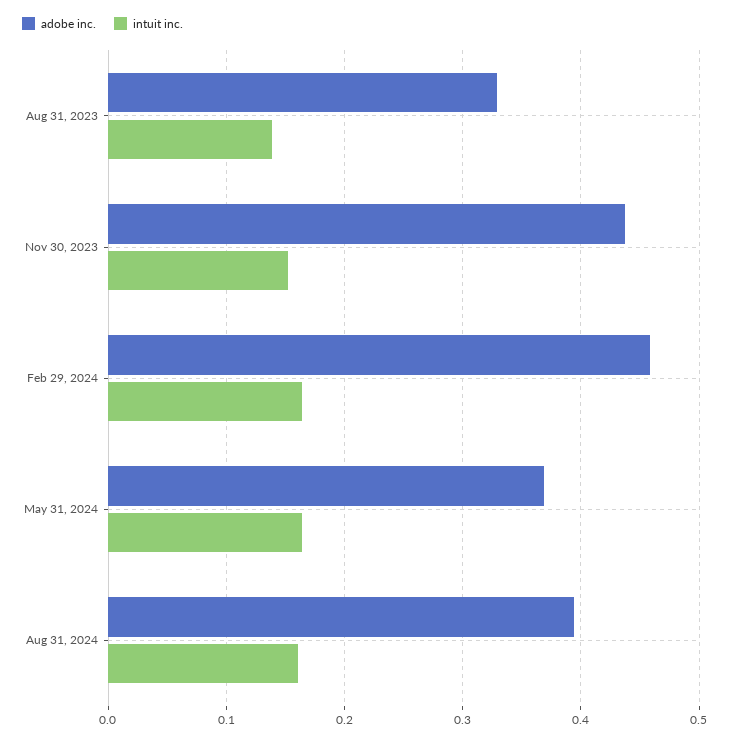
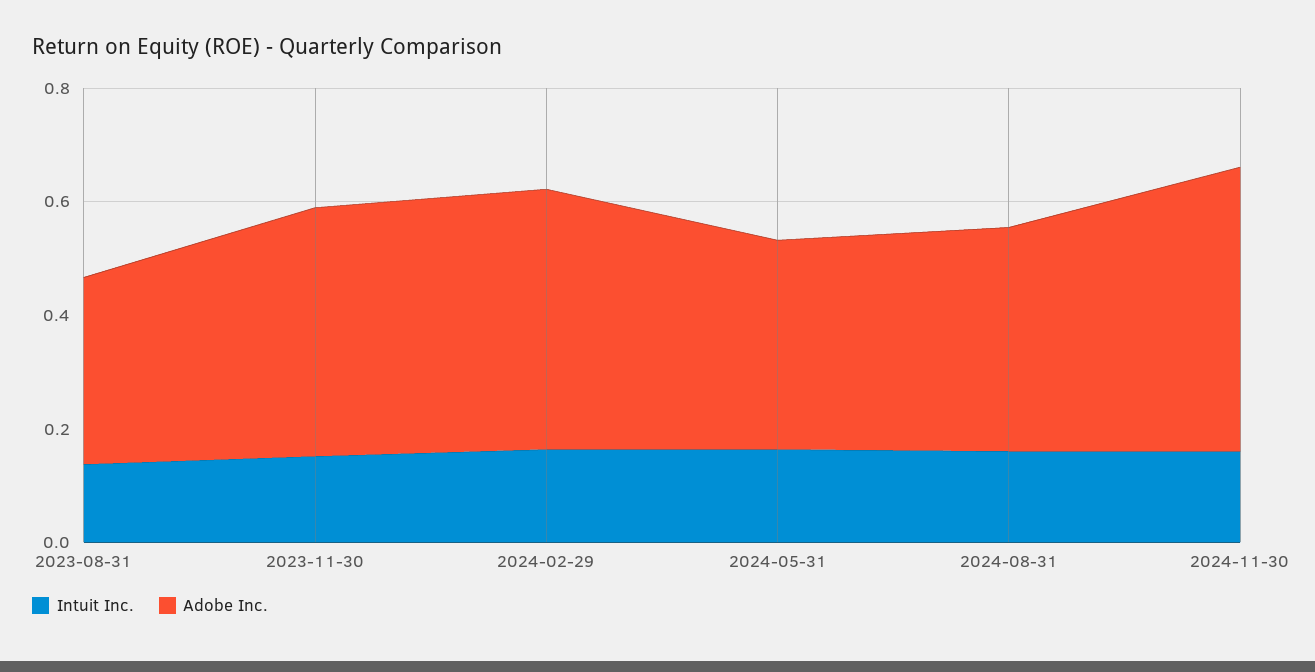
intuit inc., 2024-11-30: none -> 0.15
adobe inc., 2024-11-30: none -> 0.5

